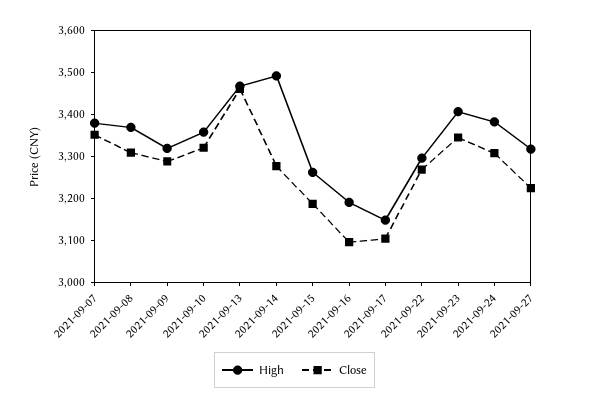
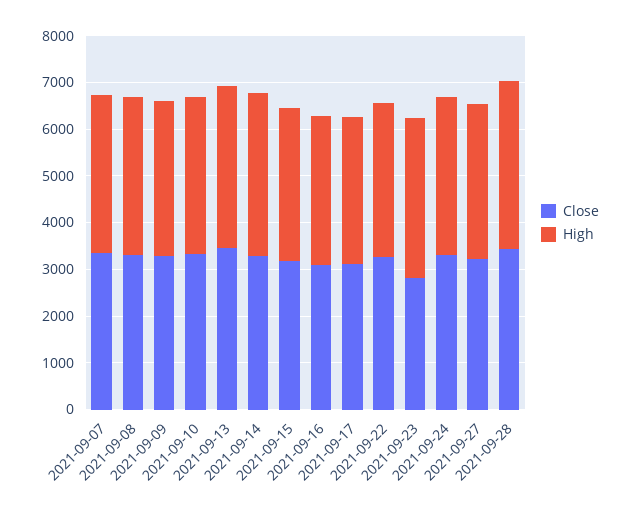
Close, 2021-09-23: 3340 -> 2800
Close, 2021-09-28: none -> 3400
High, 2021-09-28: none -> 3600

